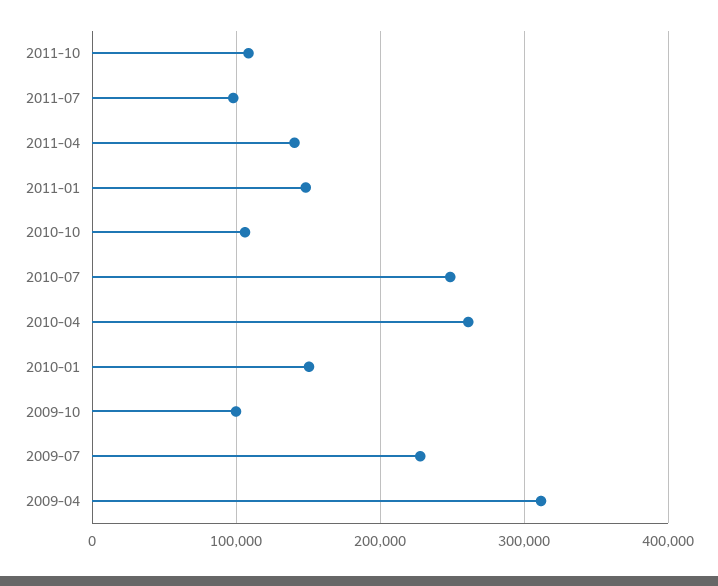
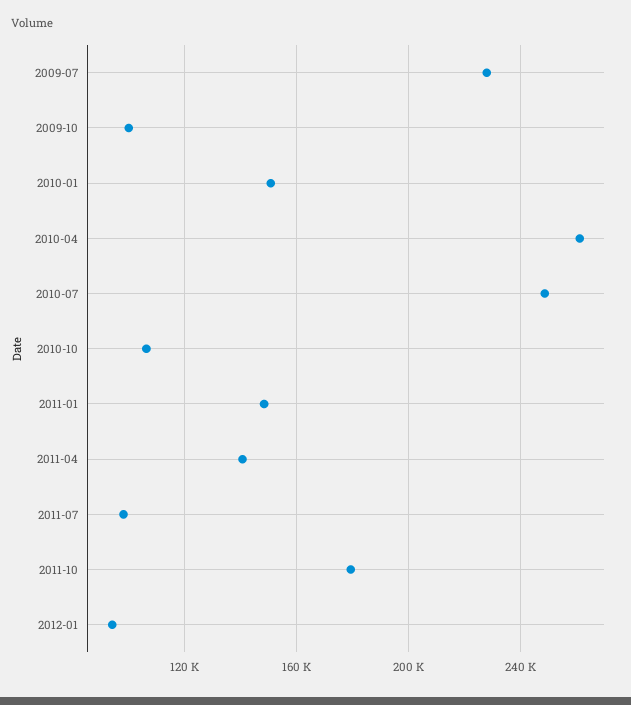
2011-10: 110000 -> 180000
2009-04: 310000 -> none
2012-01: none -> 95000

